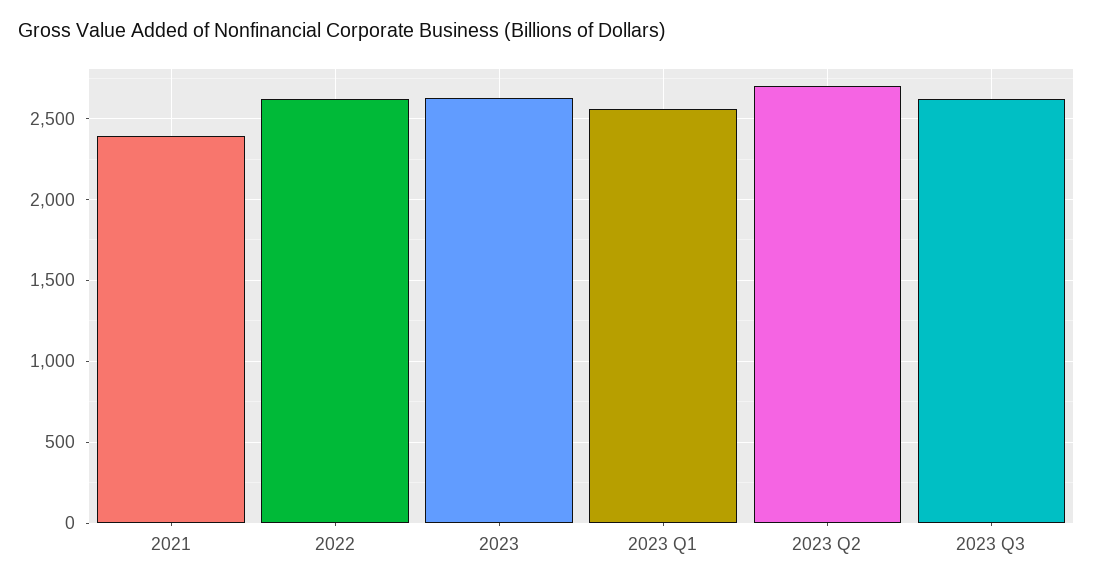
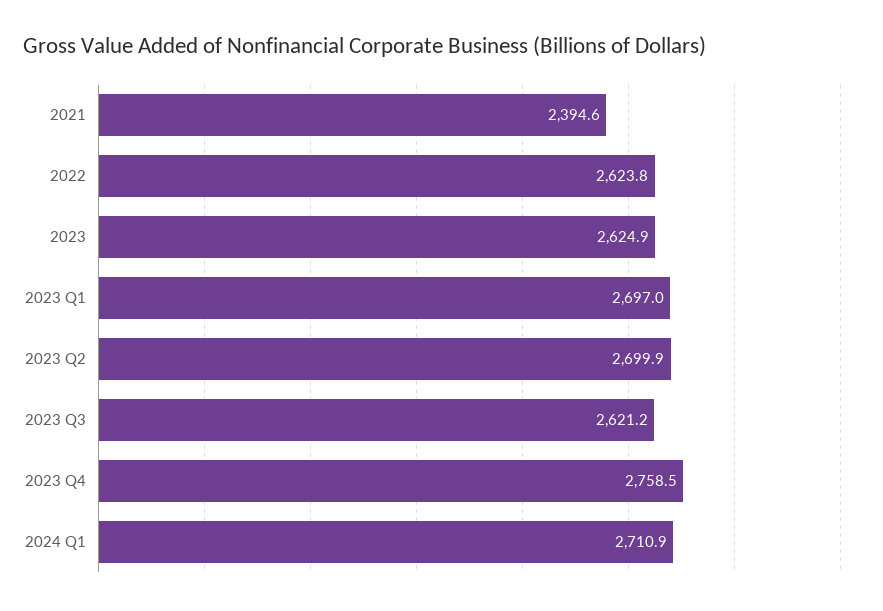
2023 Q1: 2550 -> 2697
2023 Q4: none -> 2758.5
2024 Q1: none -> 2710.9

